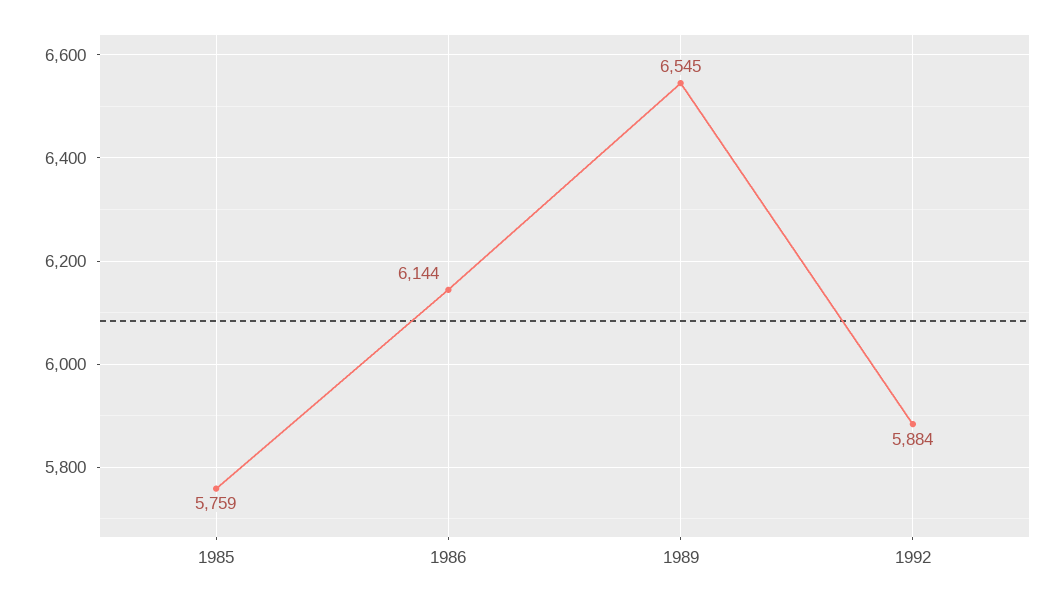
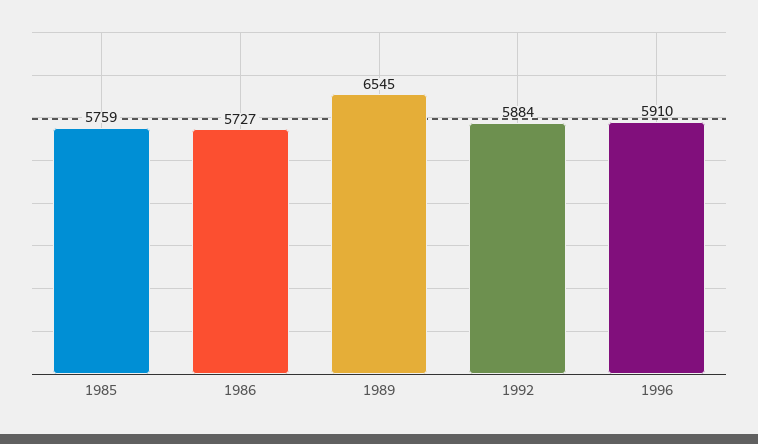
1986: 6144 -> 5727
1996: none -> 5910

